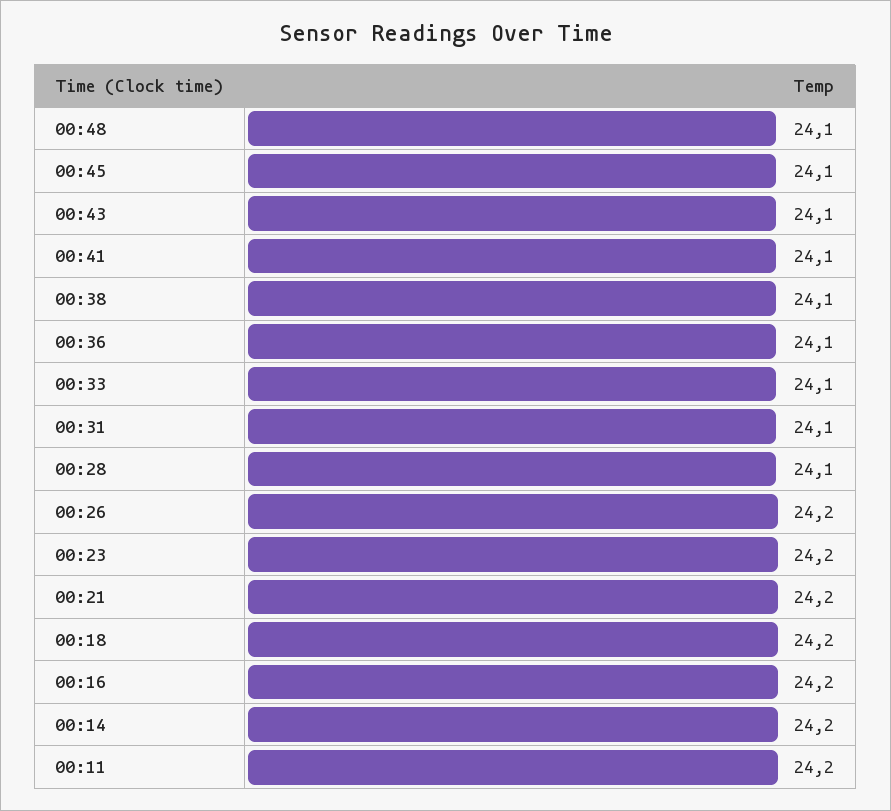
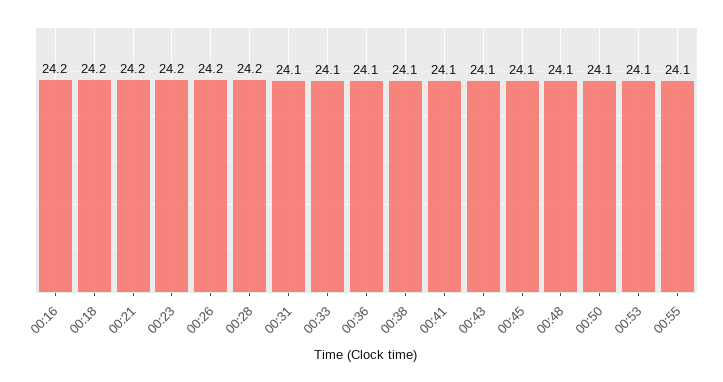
00:28: 24.1 -> 24.2
00:14: 24.2 -> none
00:11: 24.2 -> none
00:50: none -> 24.1
00:53: none -> 24.1
00:55: none -> 24.1

